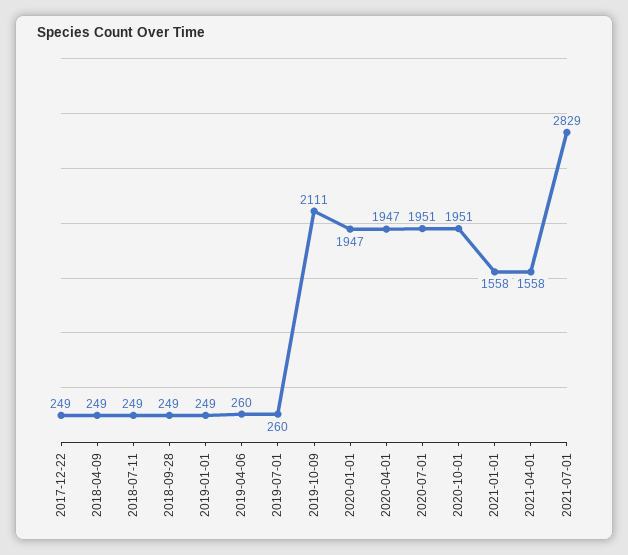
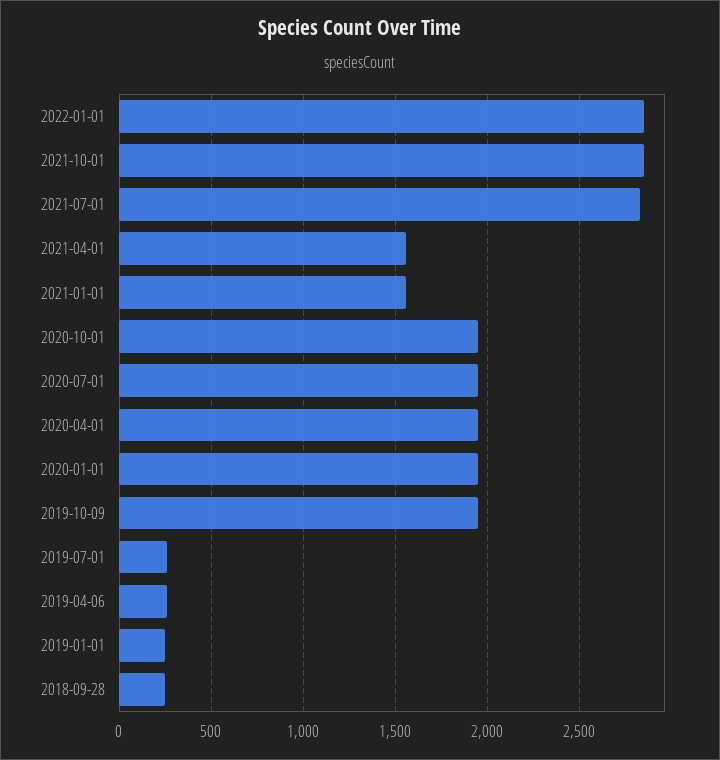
2017-12-22: 249 -> none
2018-04-09: 249 -> none
2018-07-11: 249 -> none
2019-10-09: 2111 -> 1950
2022-01-01: none -> 2850
2021-10-01: none -> 2850

